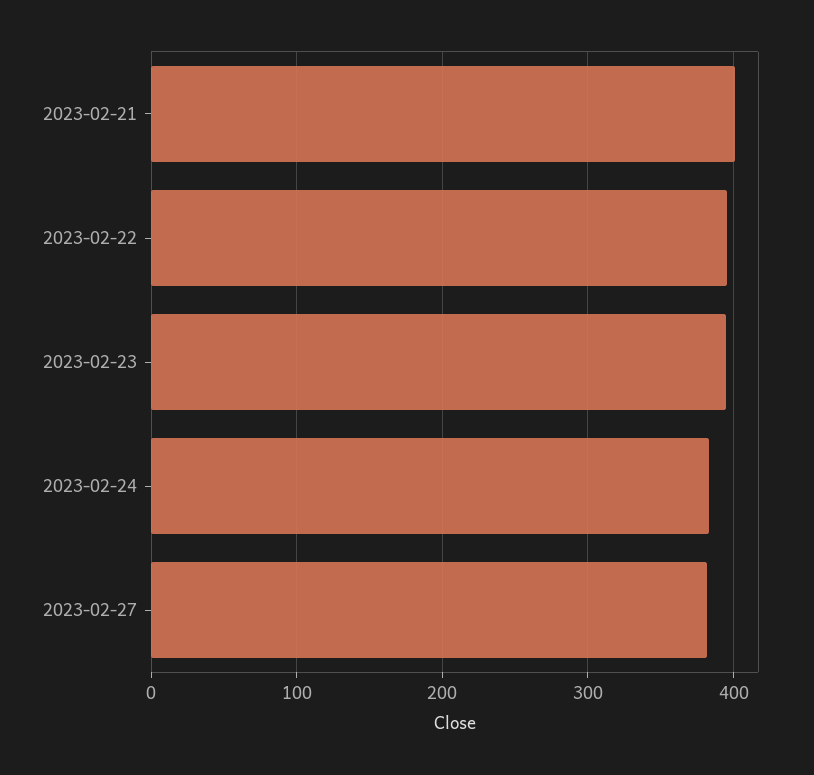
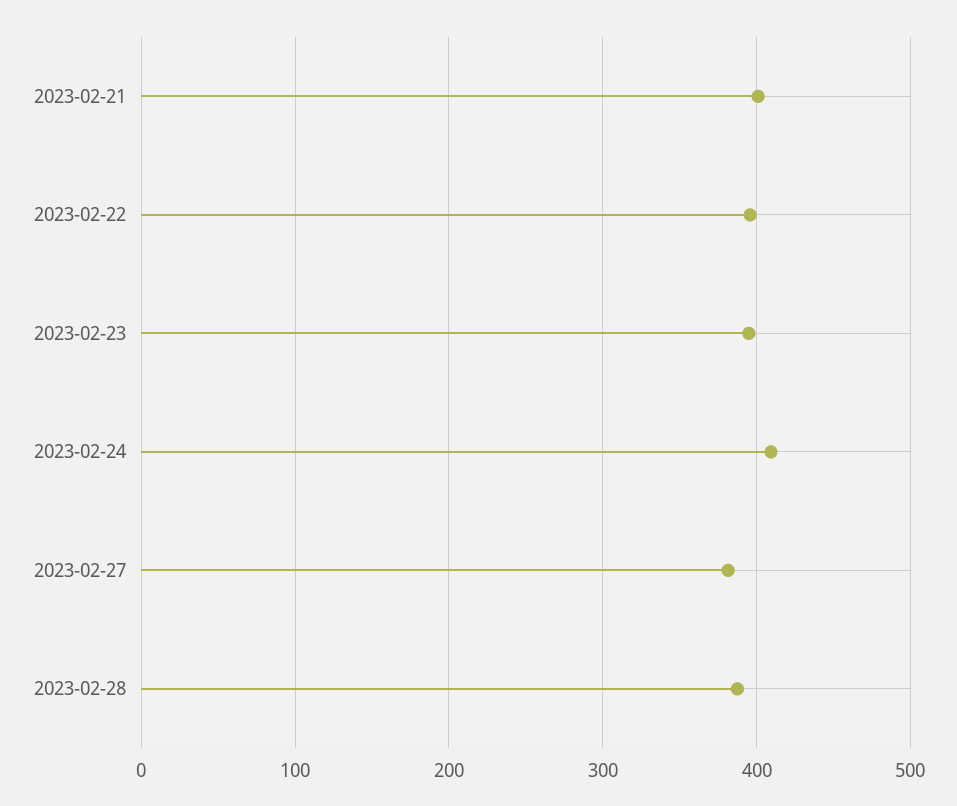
2023-02-24: 380 -> 410
2023-02-28: none -> 390

